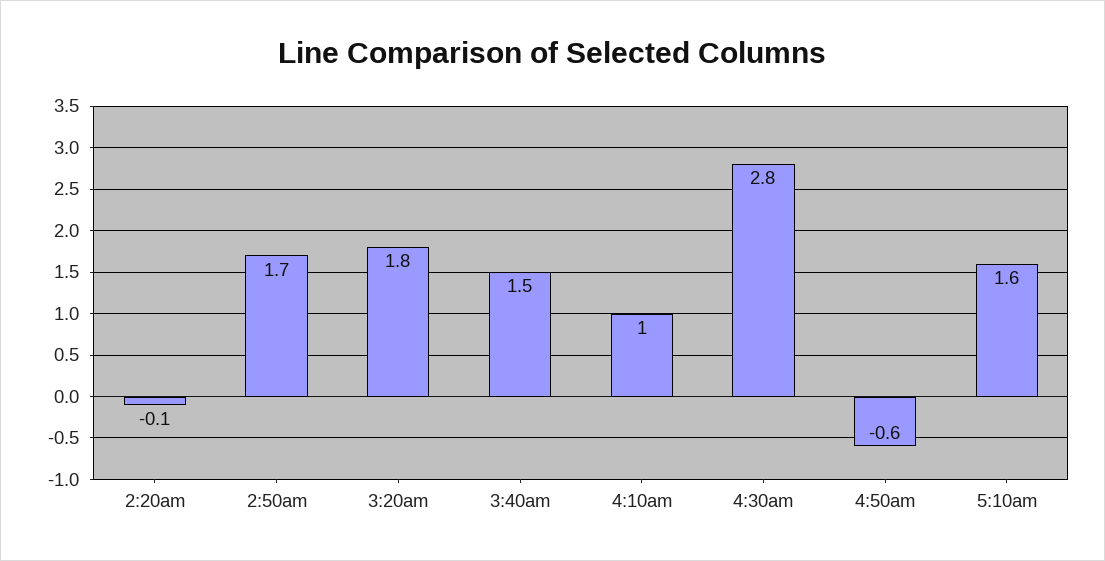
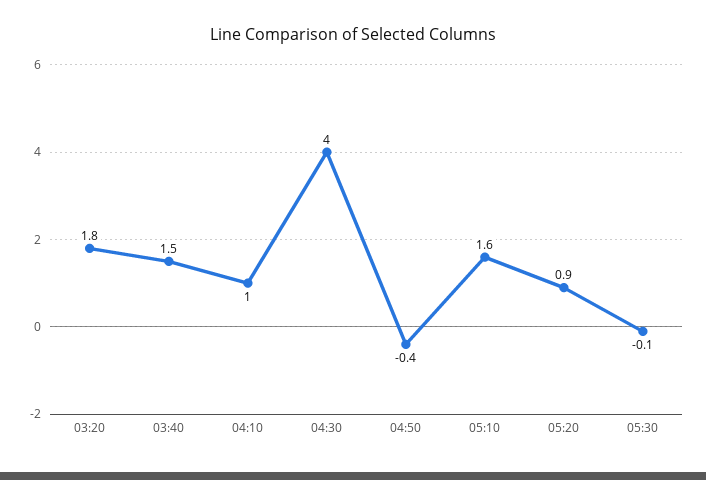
2:20am: -0.1 -> none
2:50am: 1.7 -> none
4:30am: 2.8 -> 4
4:50am: -0.6 -> -0.4
05:20: none -> 0.9
05:30: none -> -0.1

